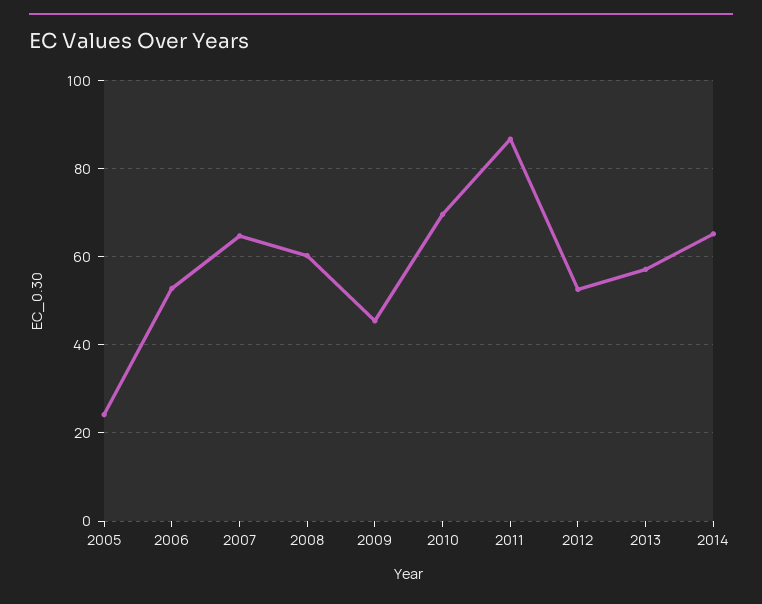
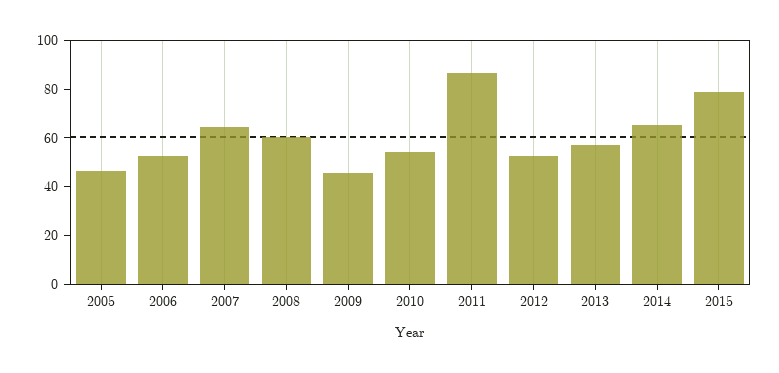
2005: 24 -> 45
2010: 70 -> 55
2015: none -> 80

